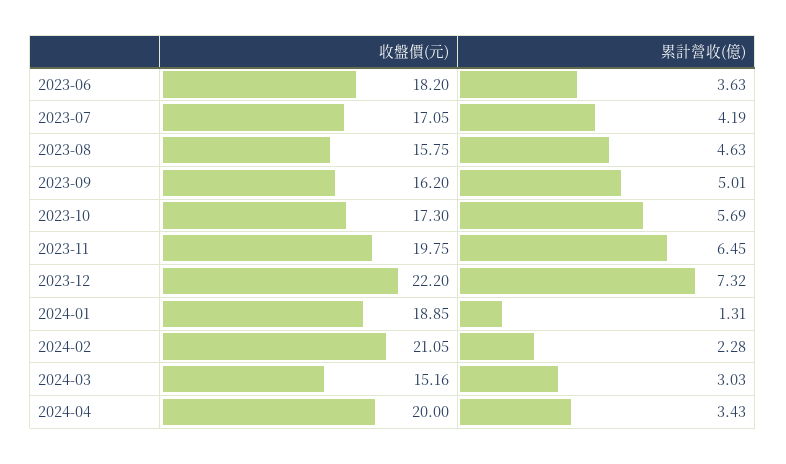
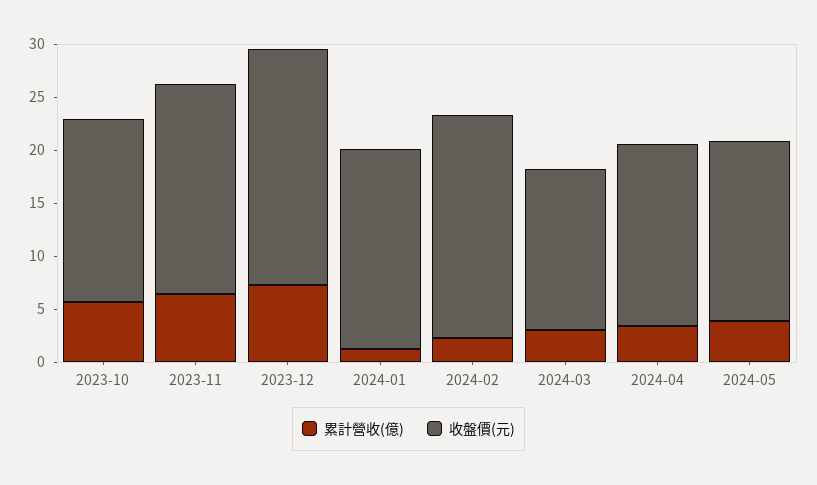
收盤價(元), 2023-06: 18.2 -> none
累計營收(億), 2023-06: 3.63 -> none
收盤價(元), 2023-07: 17.05 -> none
累計營收(億), 2023-07: 4.19 -> none
收盤價(元), 2023-08: 15.75 -> none
累計營收(億), 2023-08: 4.63 -> none
收盤價(元), 2023-09: 16.2 -> none
累計營收(億), 2023-09: 5.01 -> none
收盤價(元), 2024-04: 20 -> 17
累計營收(億), 2024-05: none -> 4
收盤價(元), 2024-05: none -> 17

